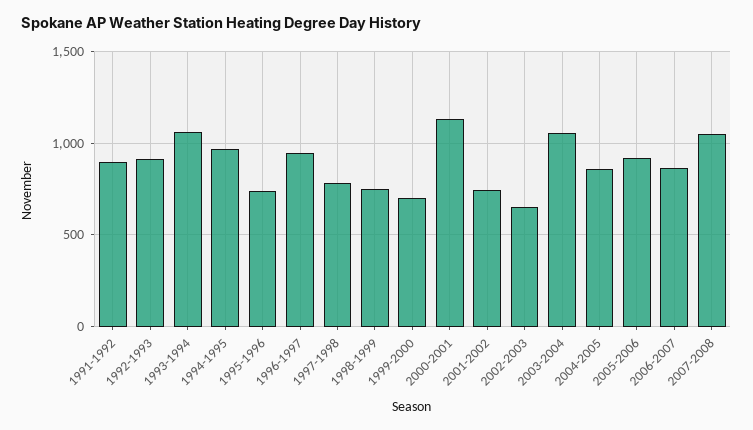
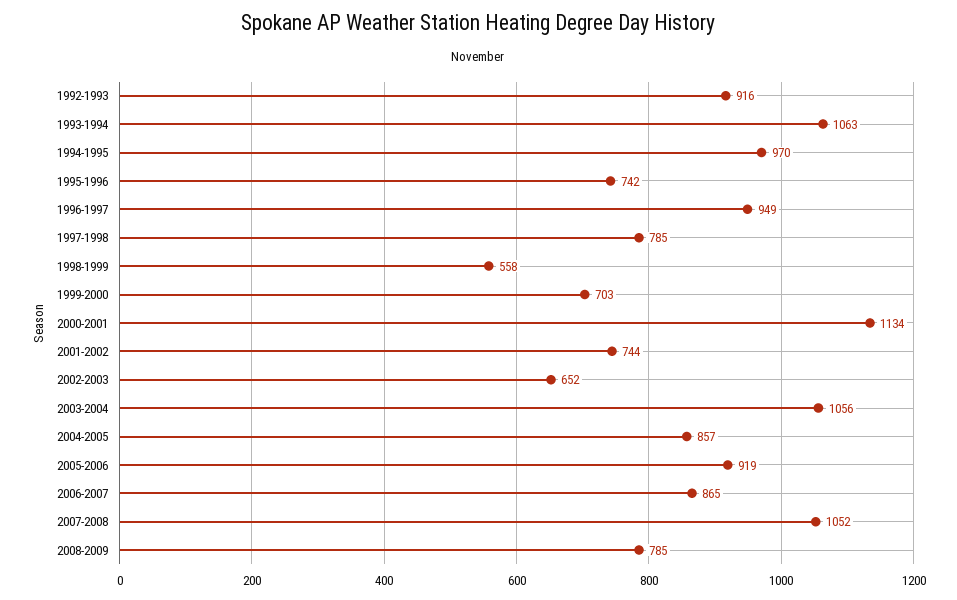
1991-1992: 900 -> none
1998-1999: 750 -> 558
2008-2009: none -> 785

